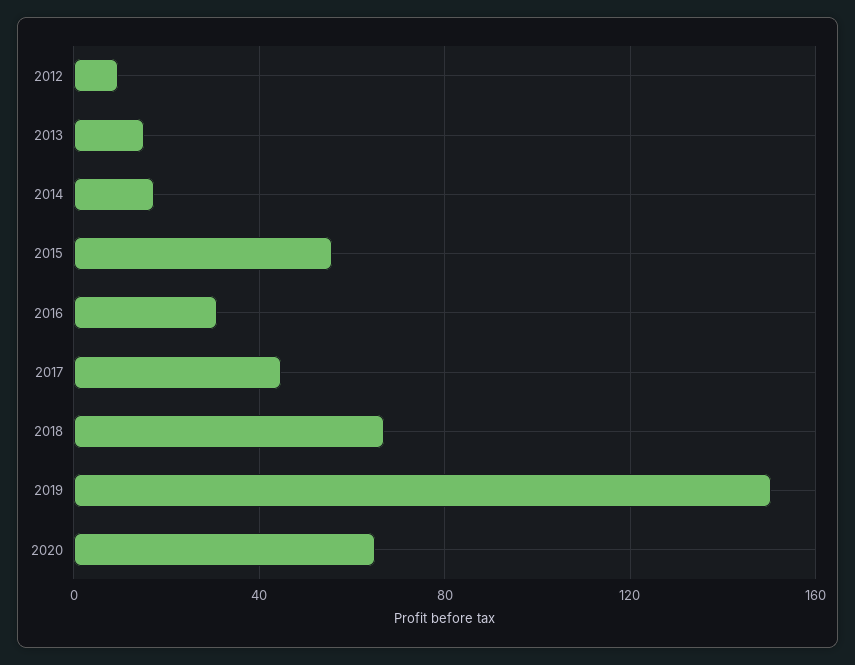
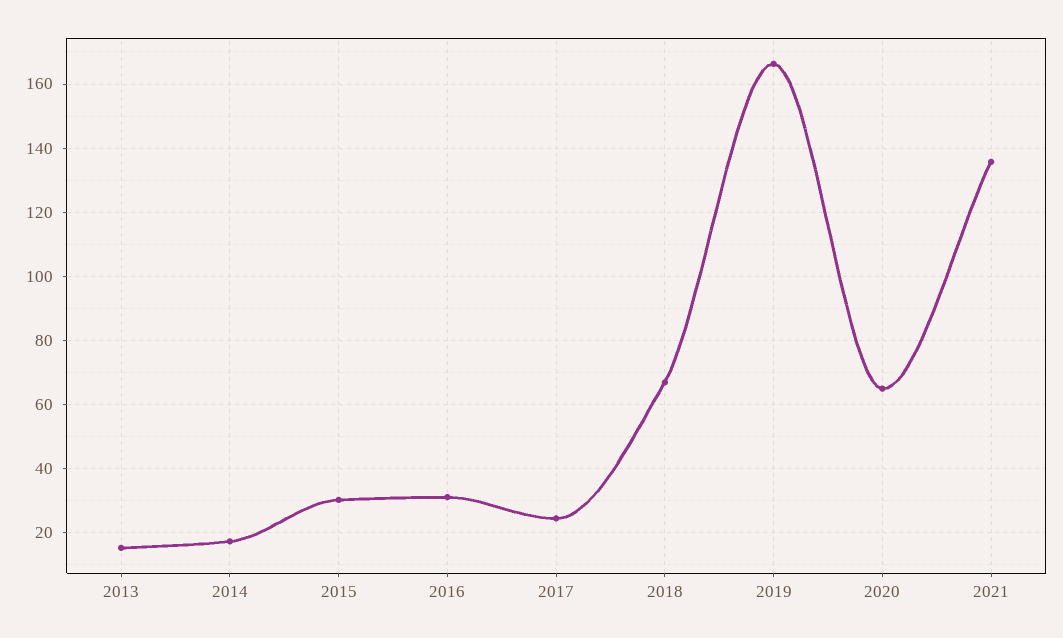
2012: 10 -> none
2015: 55 -> 30
2017: 45 -> 24
2019: 150 -> 166
2021: none -> 136

